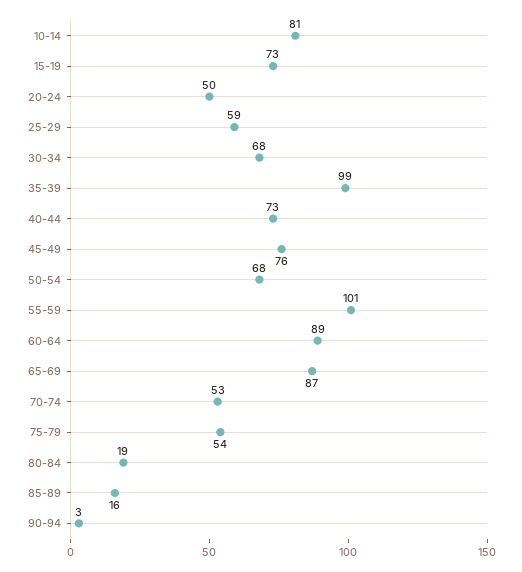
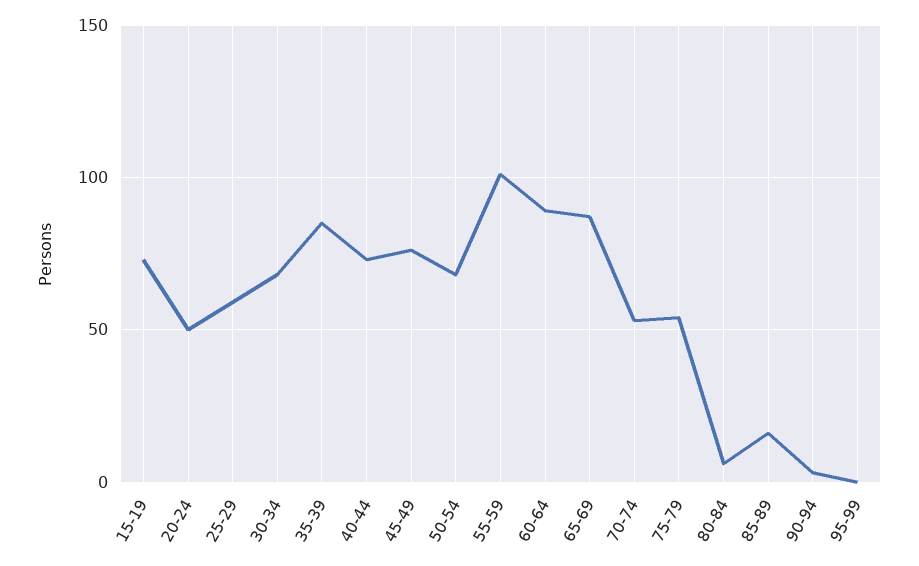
10-14: 81 -> none
35-39: 99 -> 85
80-84: 19 -> 5
95-99: none -> 0

